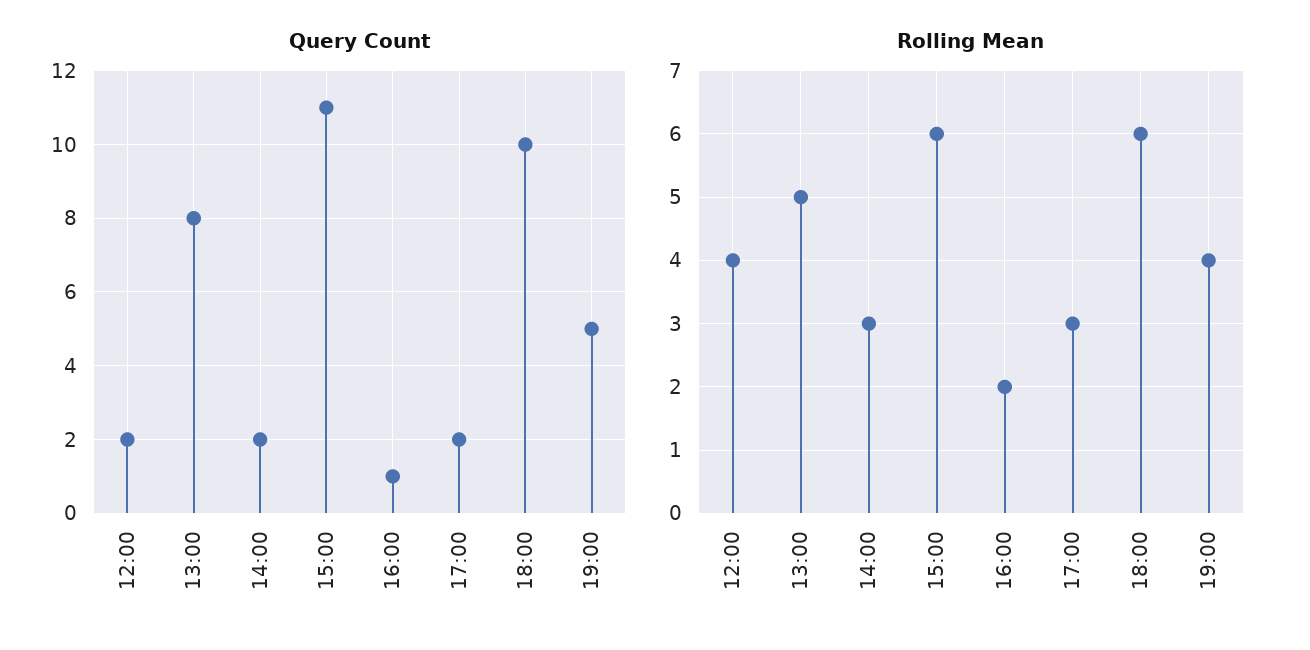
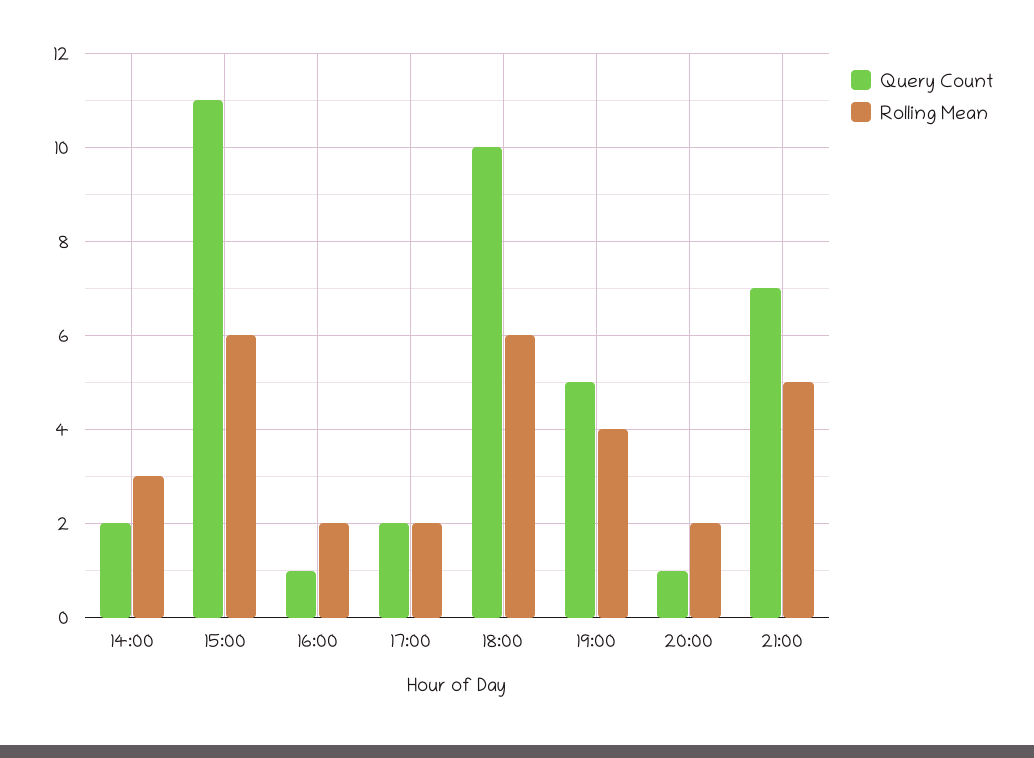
Query Count, 12:00: 2 -> none
Query Count, 13:00: 8 -> none
Rolling Mean, 12:00: 4 -> none
Rolling Mean, 13:00: 5 -> none
Rolling Mean, 17:00: 3 -> 2
Query Count, 20:00: none -> 1
Rolling Mean, 20:00: none -> 2
Query Count, 21:00: none -> 7
Rolling Mean, 21:00: none -> 5

